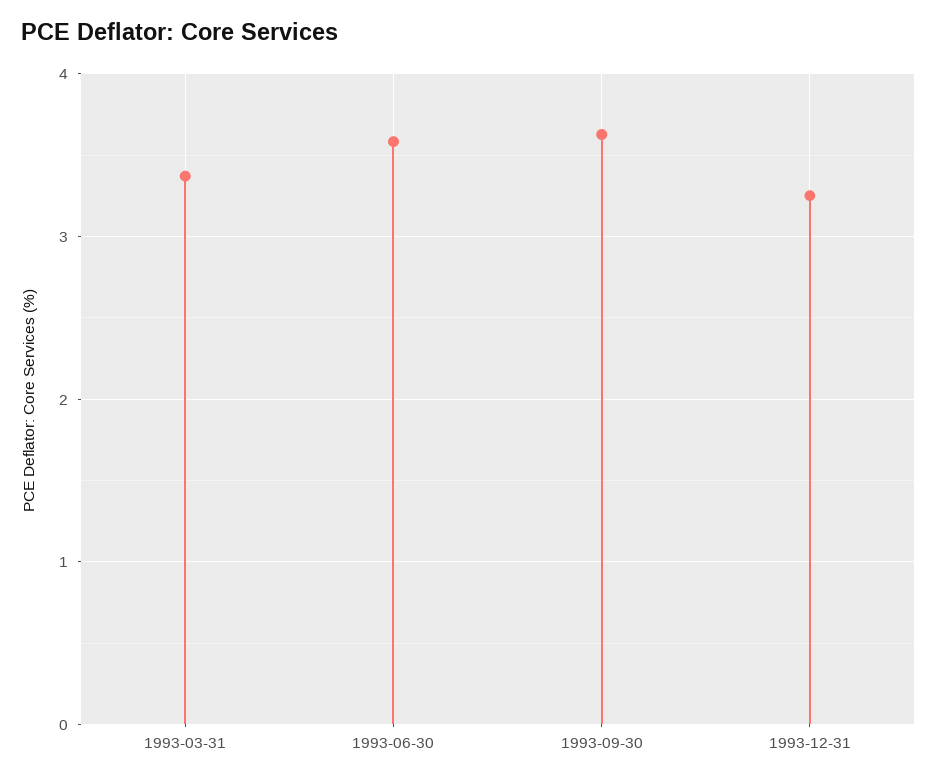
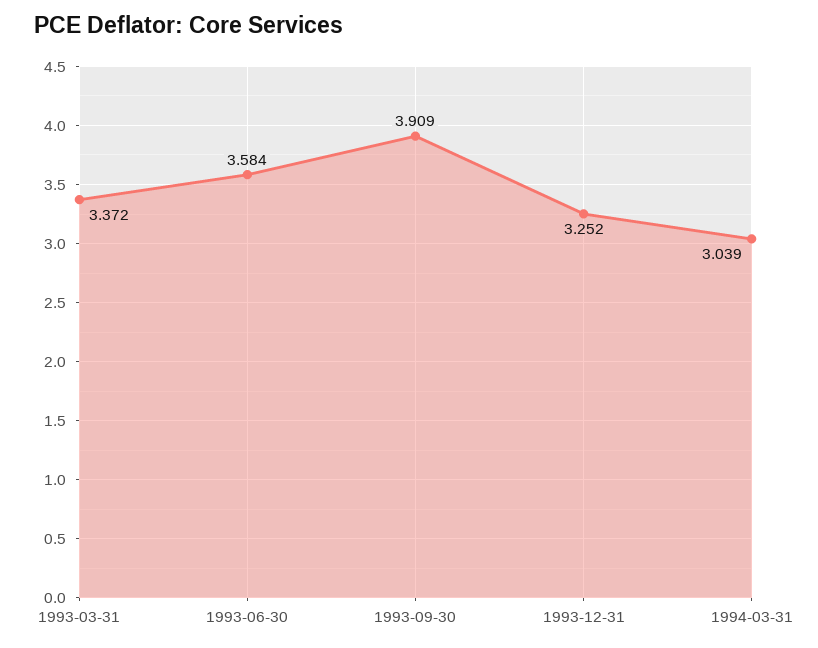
1993-09-30: 3.6 -> 3.909
1994-03-31: none -> 3.039

